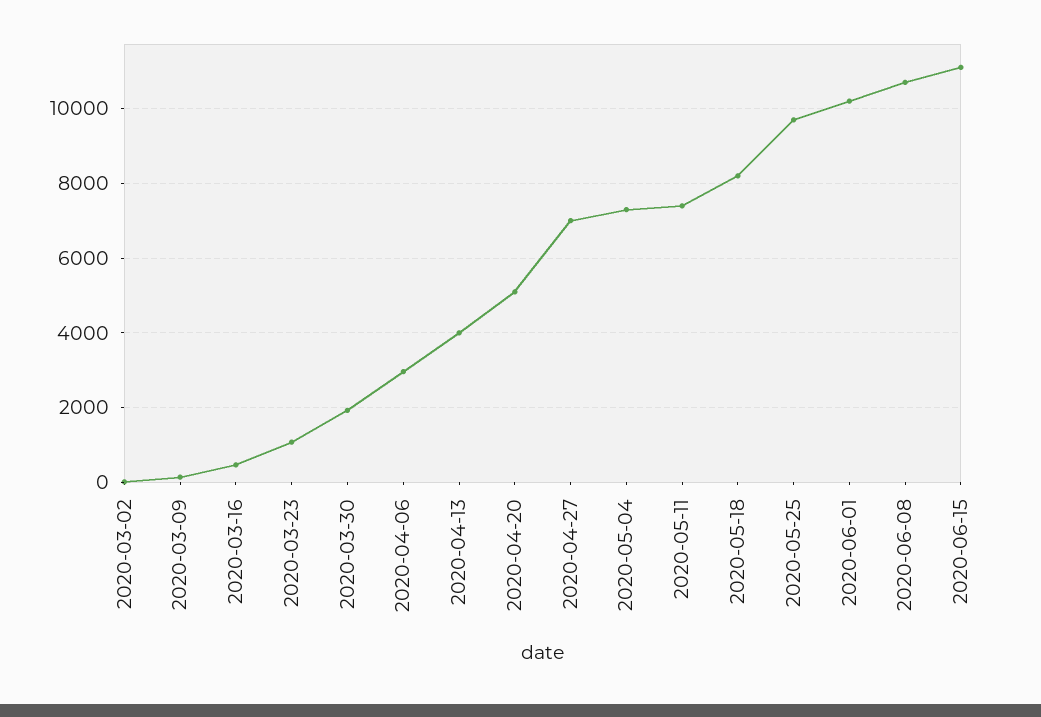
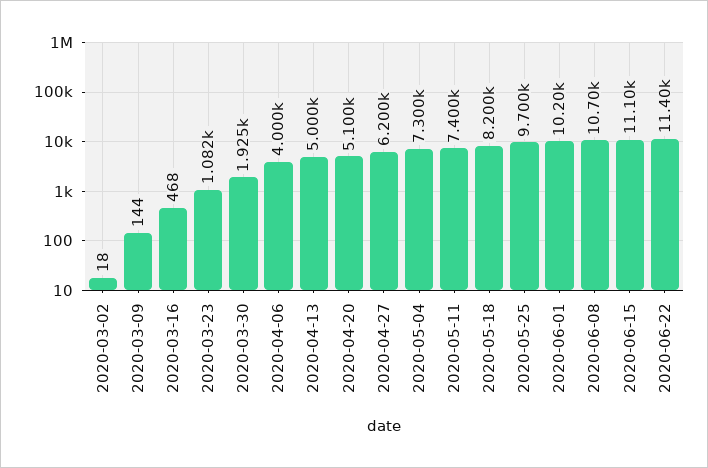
2020-04-06: 3000 -> 4000
2020-04-13: 4000 -> 5000
2020-04-27: 7000 -> 6200
2020-06-22: none -> 11400

